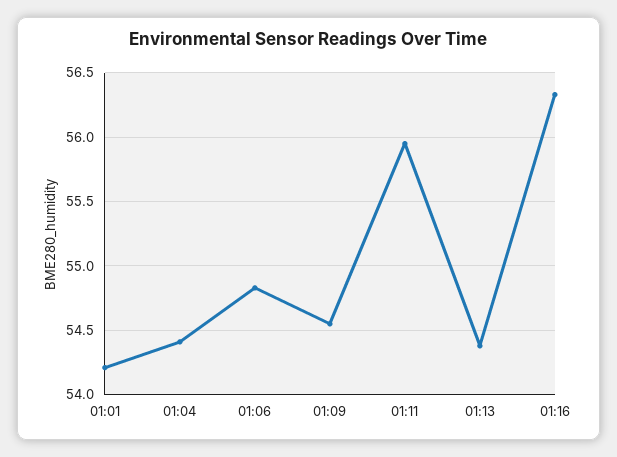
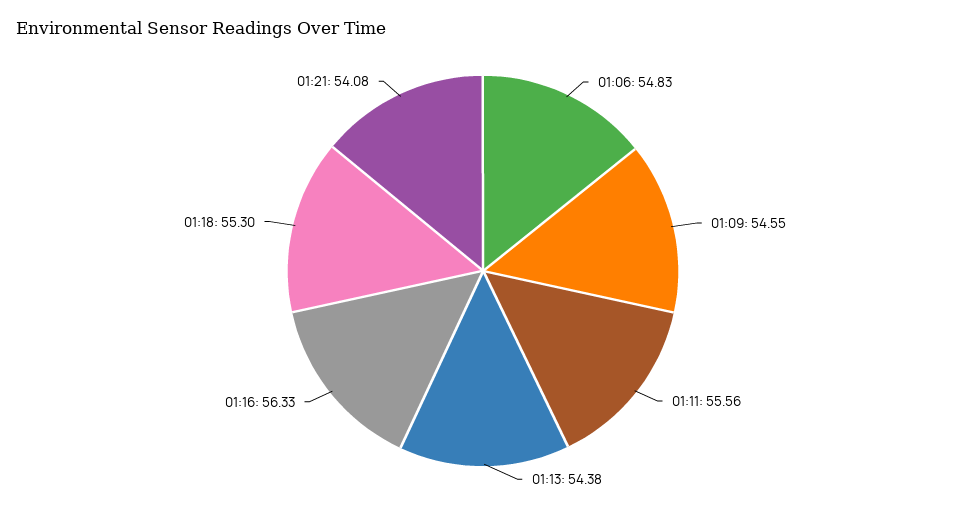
01:01: 54.2 -> none
01:04: 54.4 -> none
01:11: 55.95 -> 55.56
01:18: none -> 55.3
01:21: none -> 54.08

